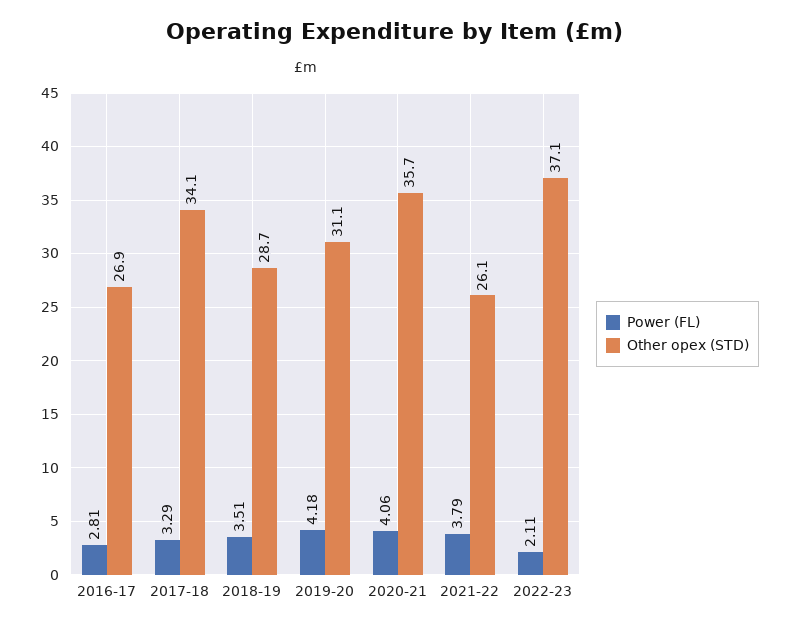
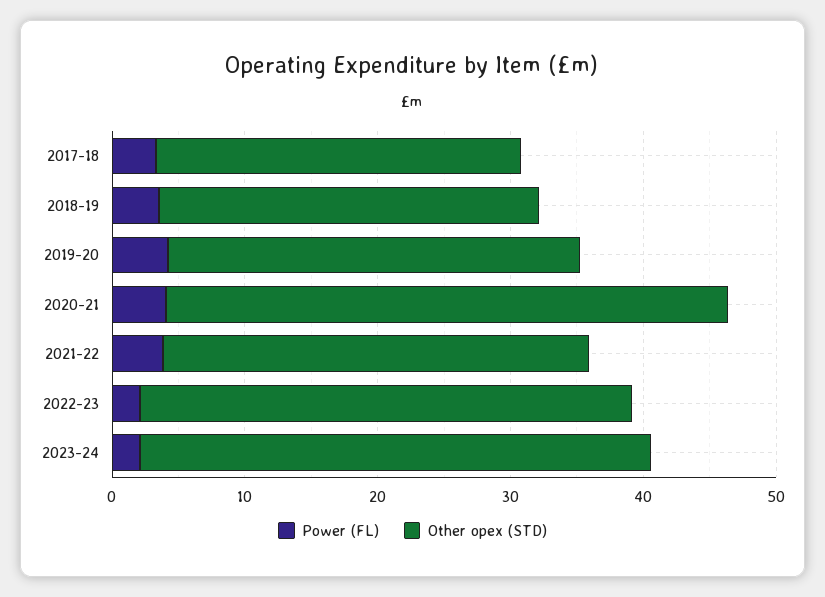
Power (FL), 2016-17: 2.81 -> none
Other opex (STD), 2016-17: 26.9 -> none
Other opex (STD), 2017-18: 34.1 -> 28
Other opex (STD), 2020-21: 35.7 -> 42
Other opex (STD), 2021-22: 26.1 -> 32
Power (FL), 2023-24: none -> 2
Other opex (STD), 2023-24: none -> 38

